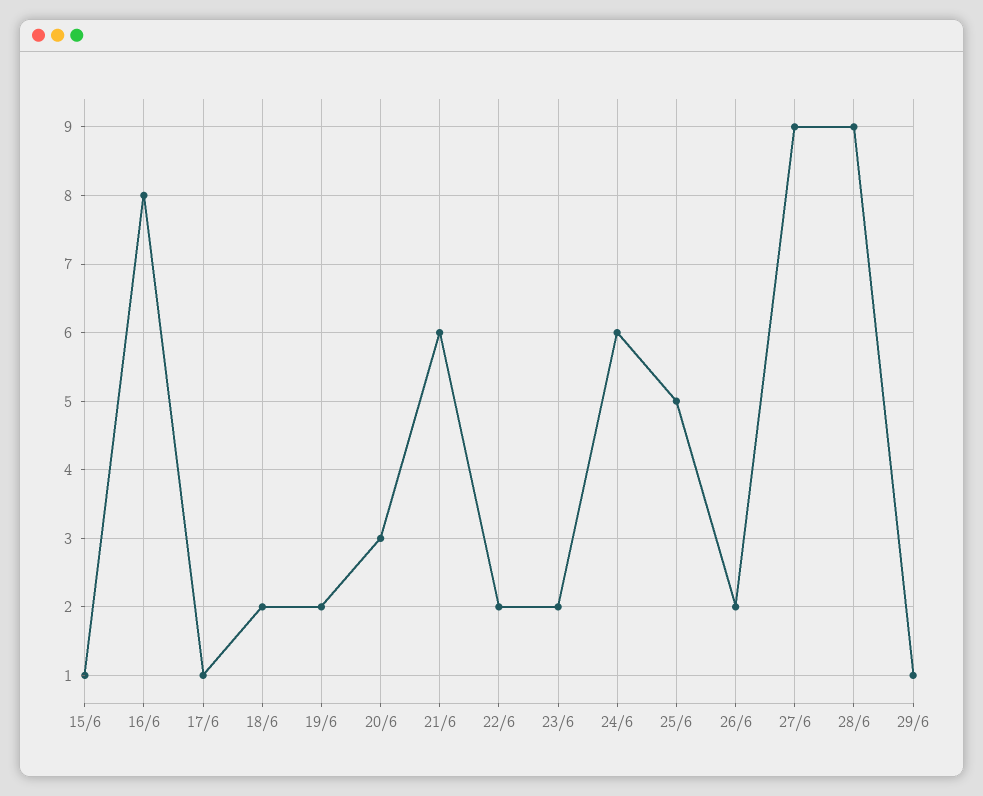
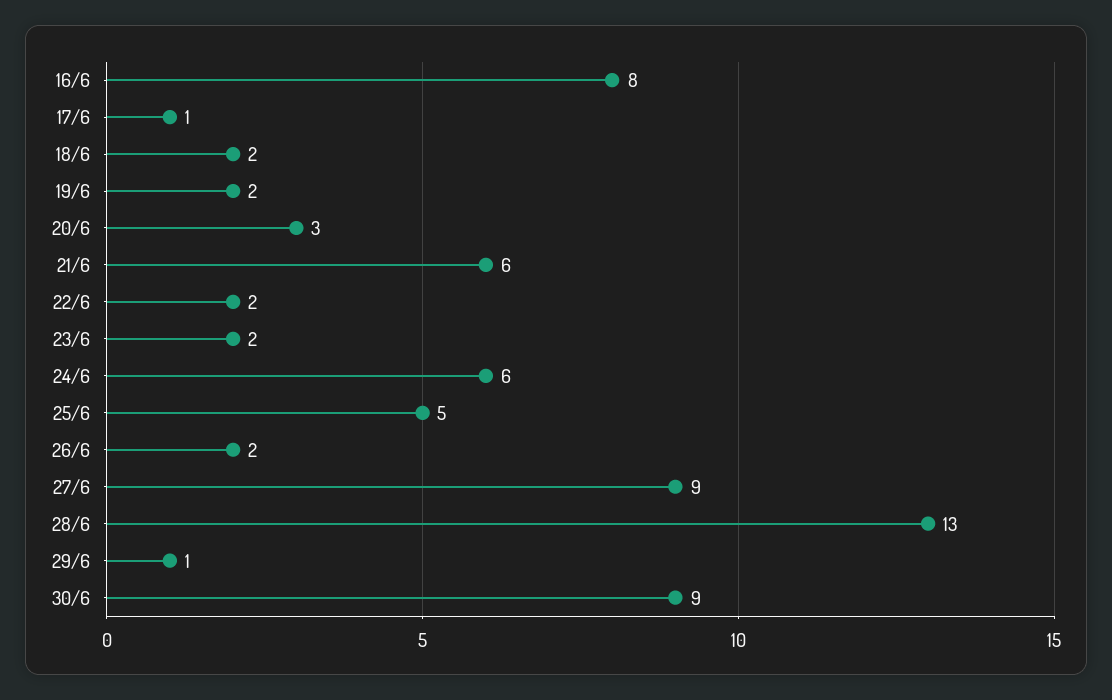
15/6: 1 -> none
28/6: 9 -> 13
30/6: none -> 9

